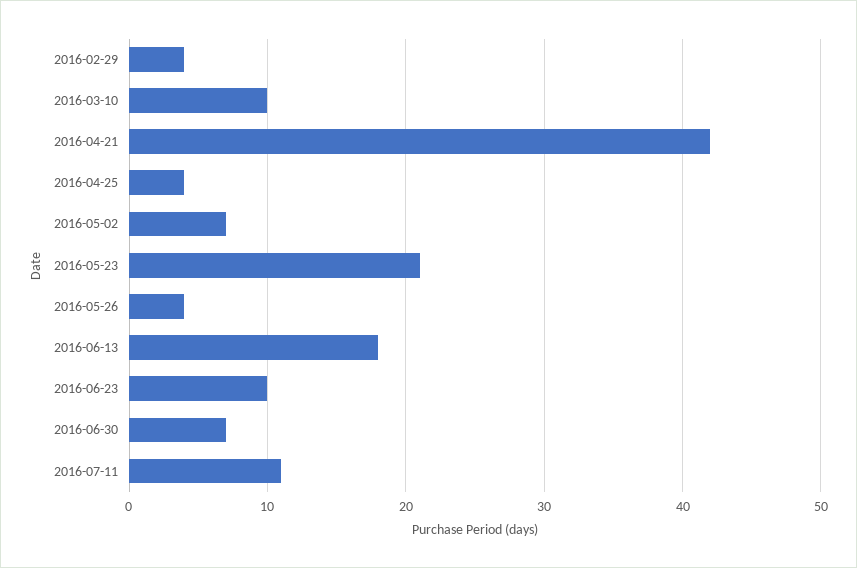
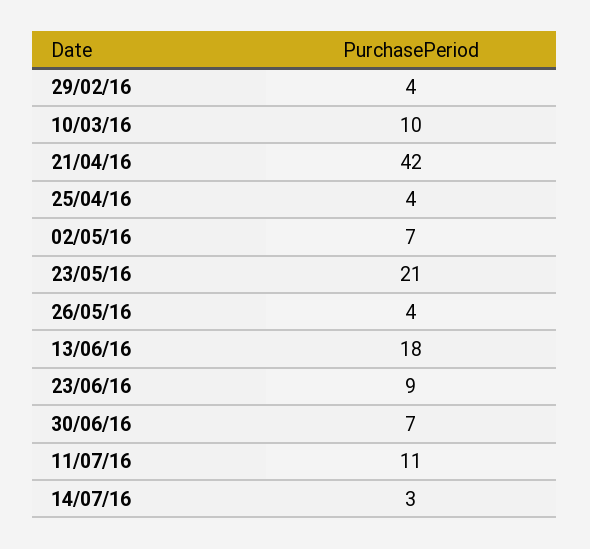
2016-06-23: 10 -> 9
14/07/16: none -> 3

